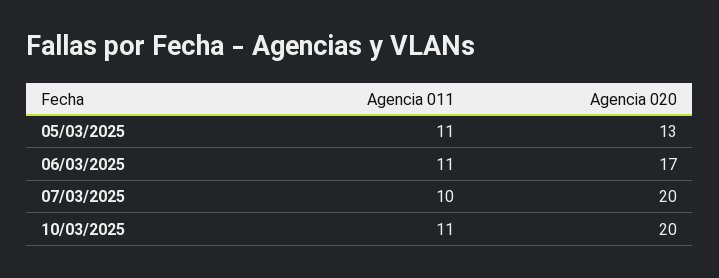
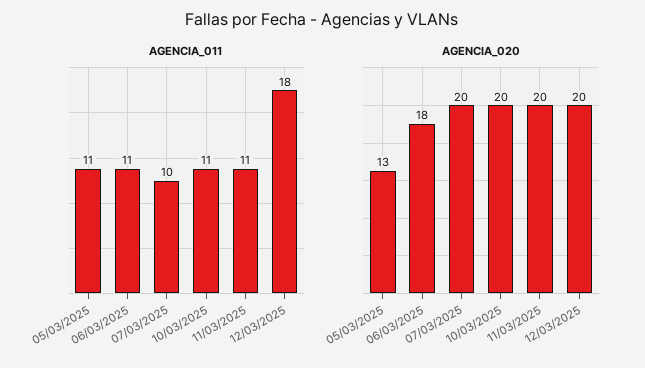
Agencia 020, 06/03/2025: 17 -> 18
Agencia 011, 11/03/2025: none -> 11
Agencia 011, 12/03/2025: none -> 18
Agencia 020, 11/03/2025: none -> 20
Agencia 020, 12/03/2025: none -> 20

